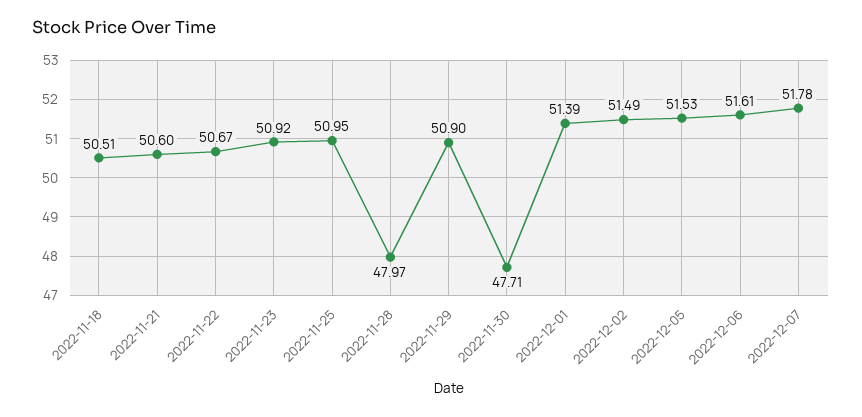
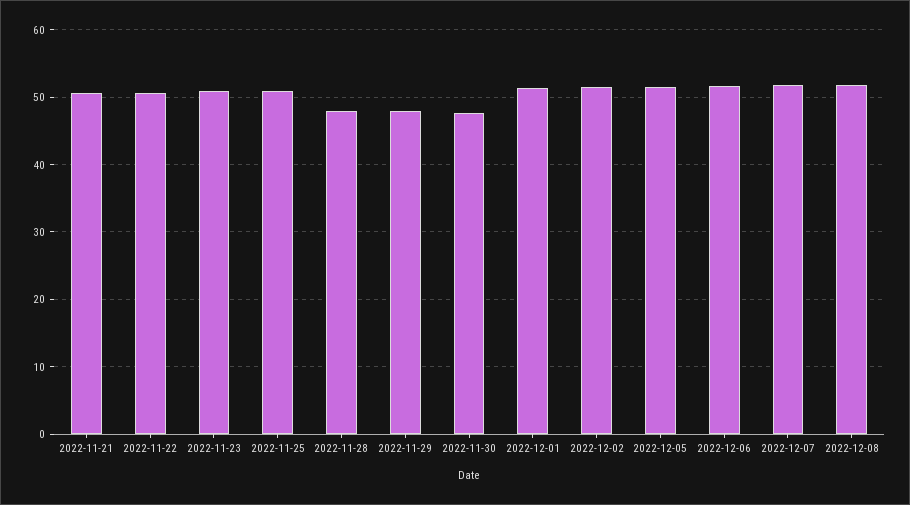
2022-11-18: 50.51 -> none
2022-11-29: 50.9 -> 48
2022-12-08: none -> 52

